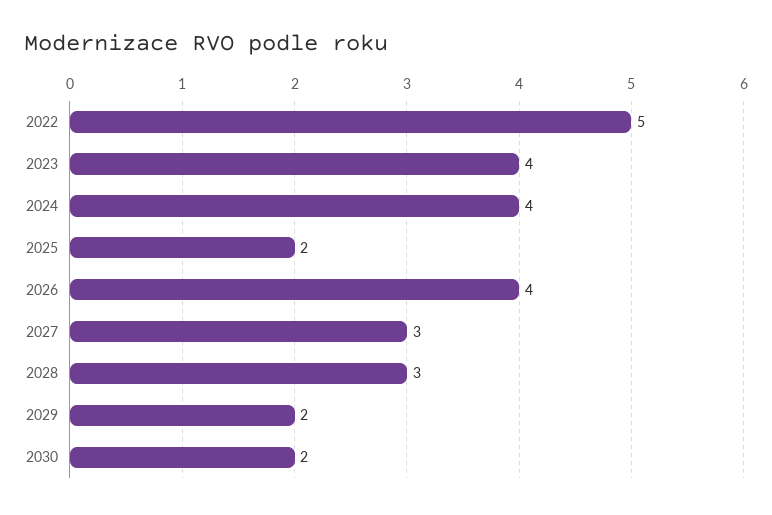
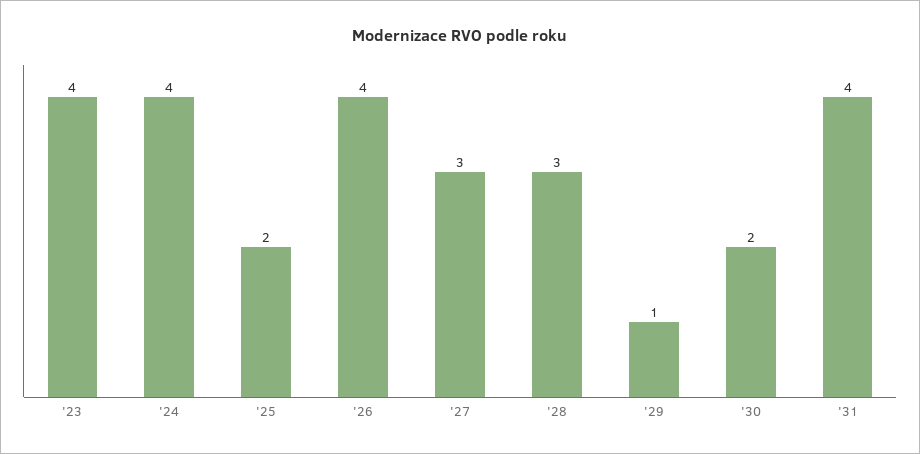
2022: 5 -> none
2029: 2 -> 1
'31: none -> 4

